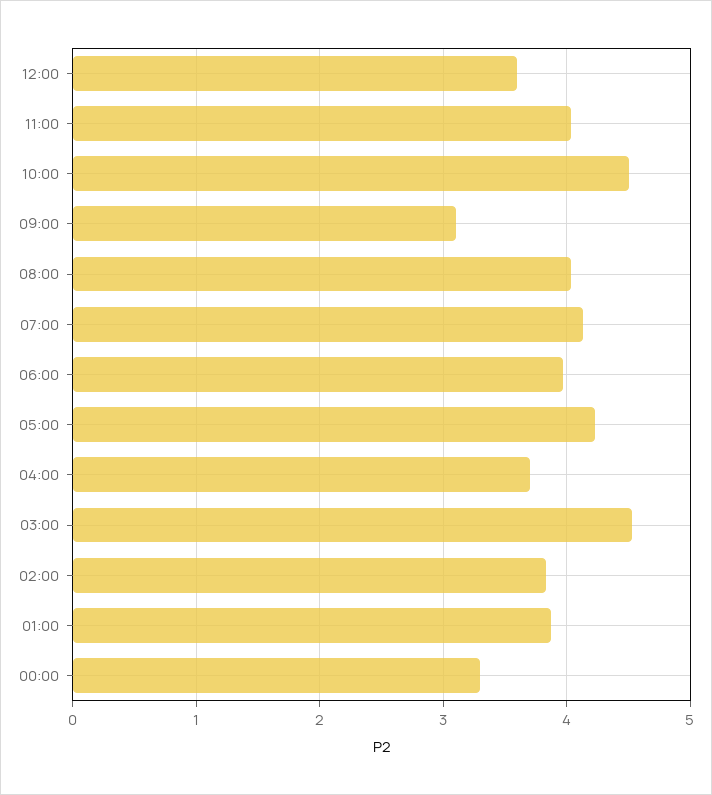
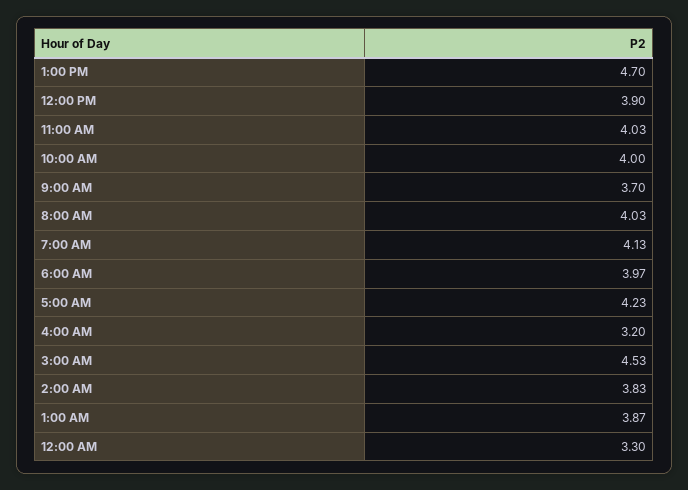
12:00: 3.6 -> 3.9
10:00: 4.5 -> 4
09:00: 3.1 -> 3.7
04:00: 3.7 -> 3.2
1:00 PM: none -> 4.7

